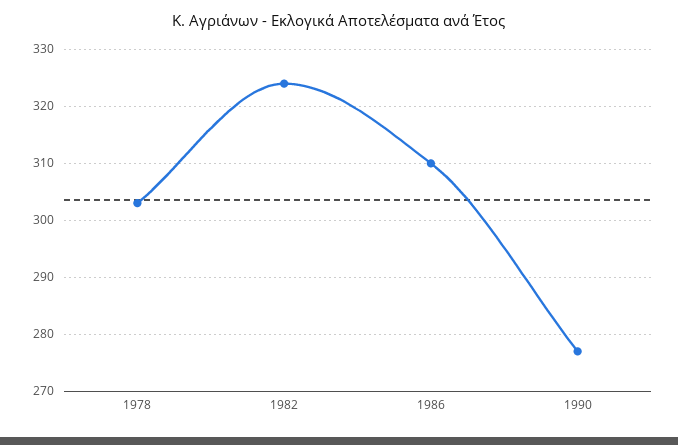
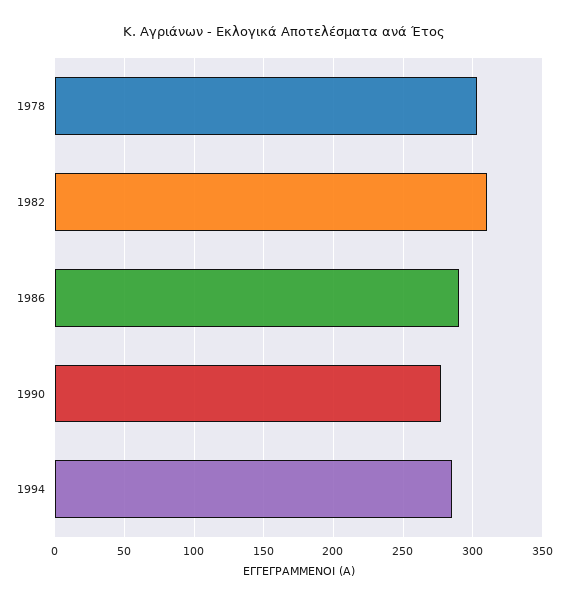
1982: 325 -> 310
1986: 310 -> 290
1994: none -> 285

